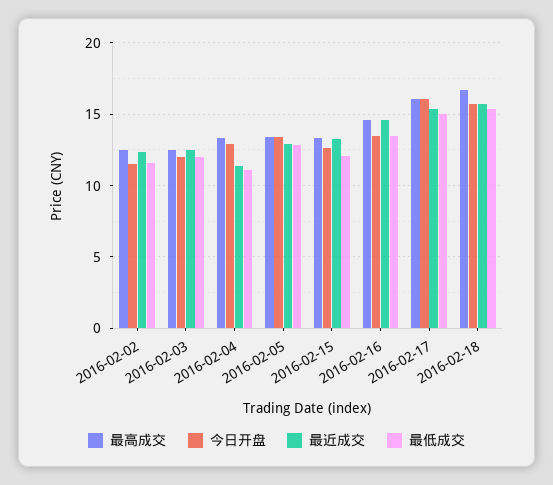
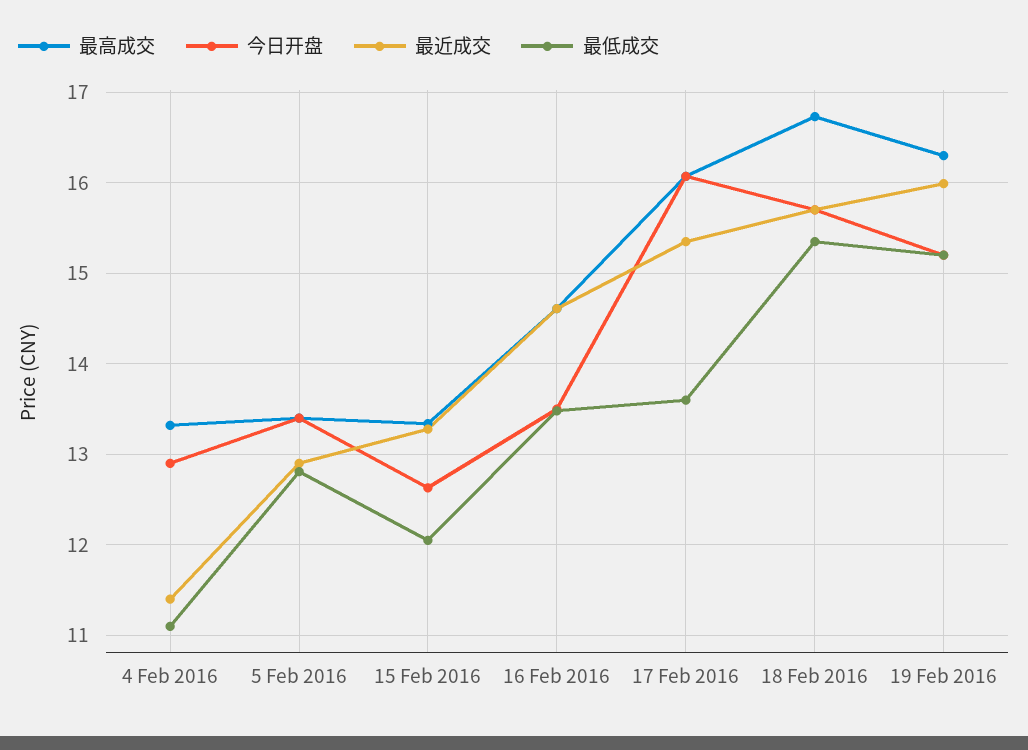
最高成交, 2016-02-02: 12.5 -> none
今日开盘, 2016-02-02: 11.5 -> none
最近成交, 2016-02-02: 12.5 -> none
最低成交, 2016-02-02: 11.5 -> none
最高成交, 2016-02-03: 12.5 -> none
今日开盘, 2016-02-03: 12 -> none
最近成交, 2016-02-03: 12.5 -> none
最低成交, 2016-02-03: 12 -> none
最低成交, 2016-02-17: 15 -> 13.6
最高成交, 19 Feb 2016: none -> 16.3
今日开盘, 19 Feb 2016: none -> 15.2
最近成交, 19 Feb 2016: none -> 16
最低成交, 19 Feb 2016: none -> 15.2

